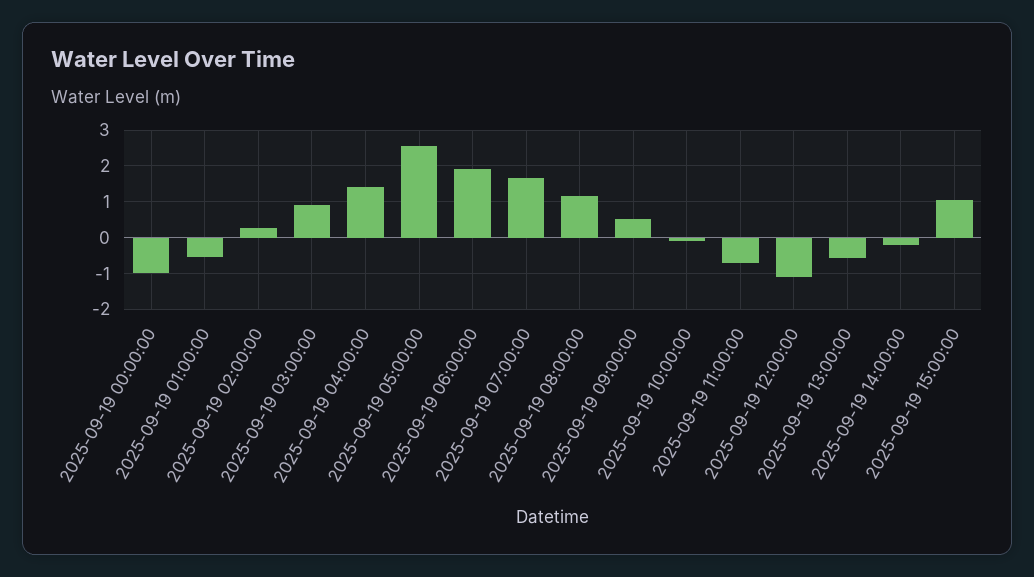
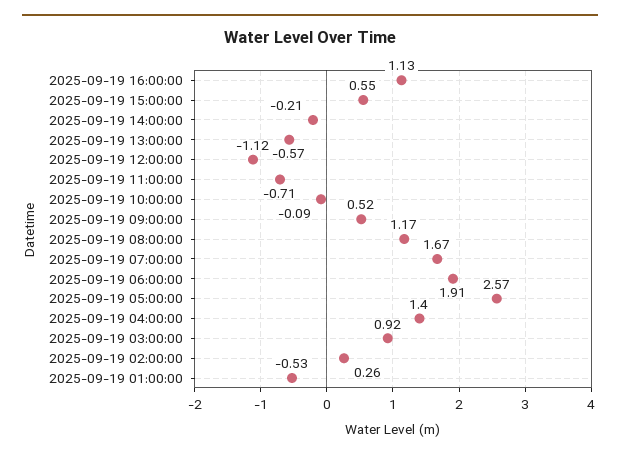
2025-09-19 00:00:00: -1 -> none
2025-09-19 15:00:00: 1 -> 0.55
2025-09-19 16:00:00: none -> 1.13

